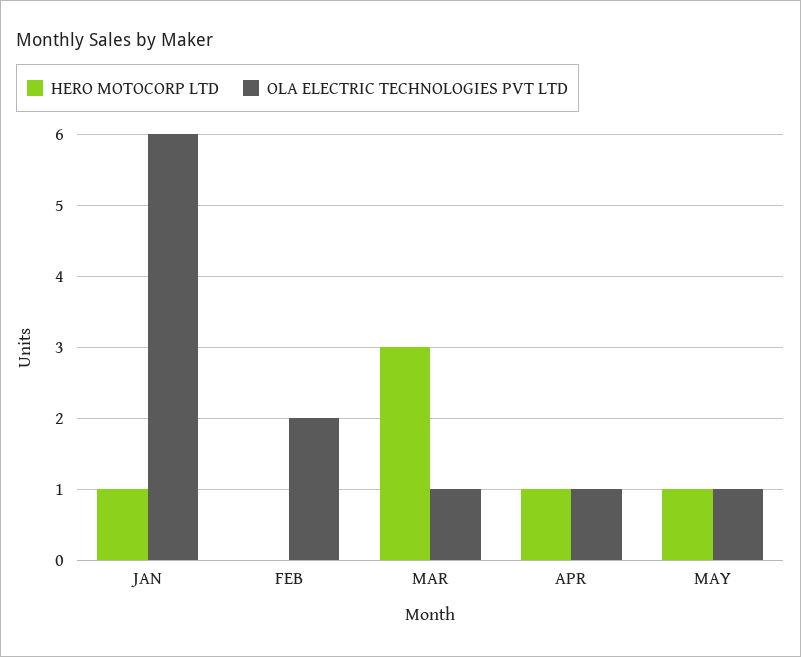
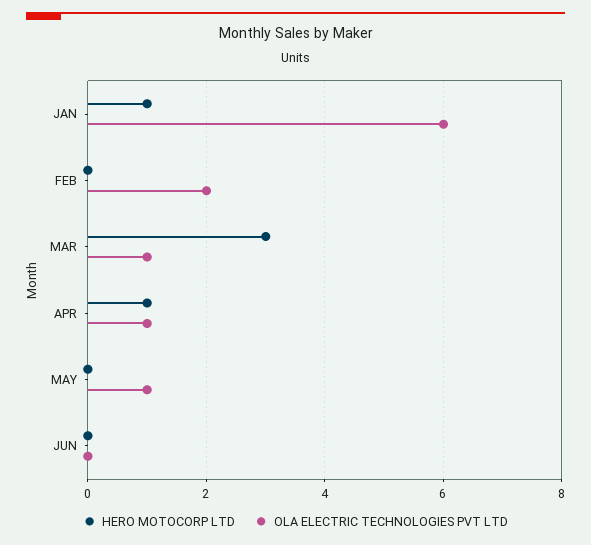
HERO MOTOCORP LTD, MAY: 1 -> 0
HERO MOTOCORP LTD, JUN: none -> 0
OLA ELECTRIC TECHNOLOGIES PVT LTD, JUN: none -> 0

